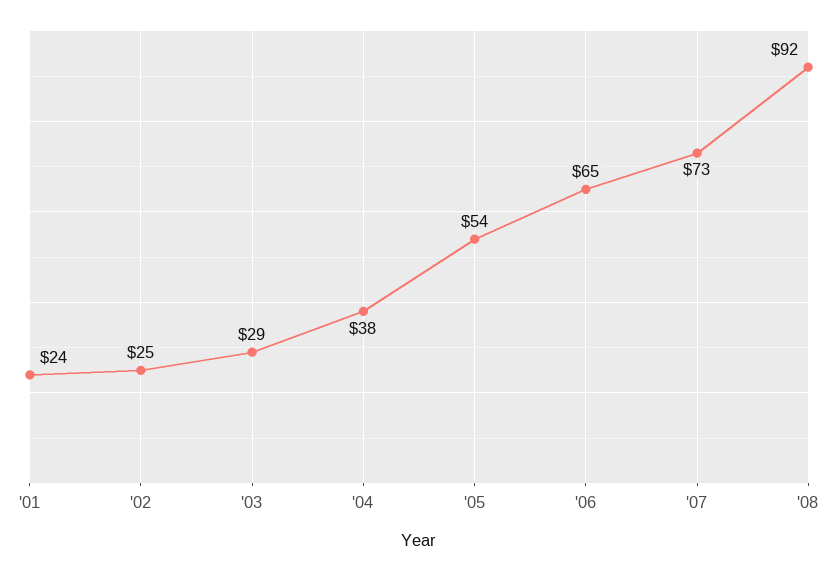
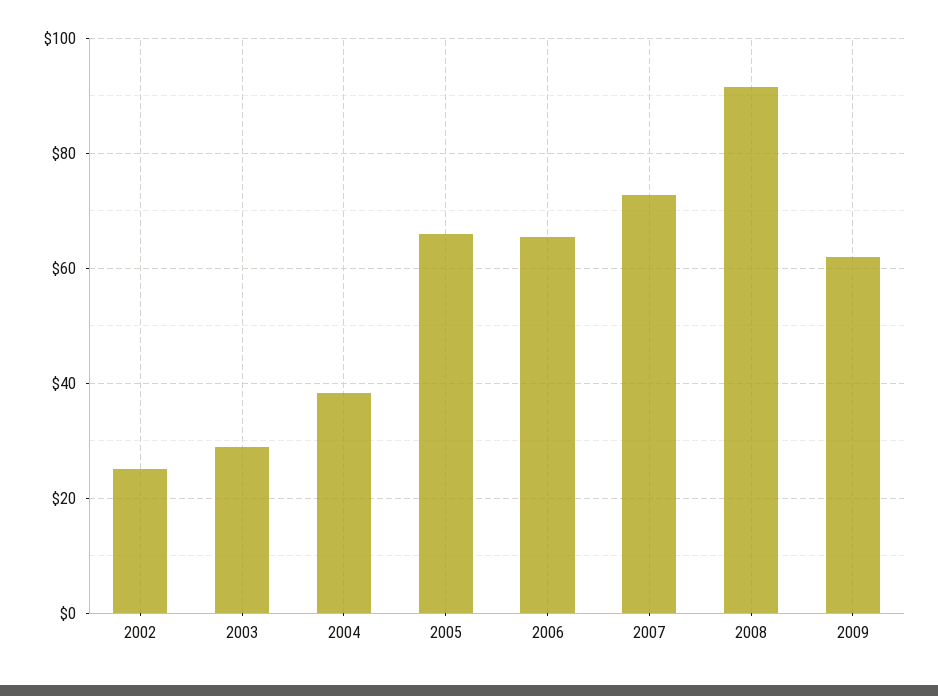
'01: 24 -> none
'05: 54 -> 66
2009: none -> 62

